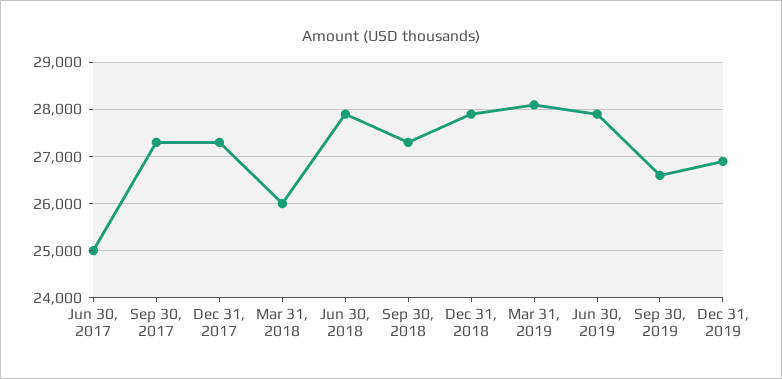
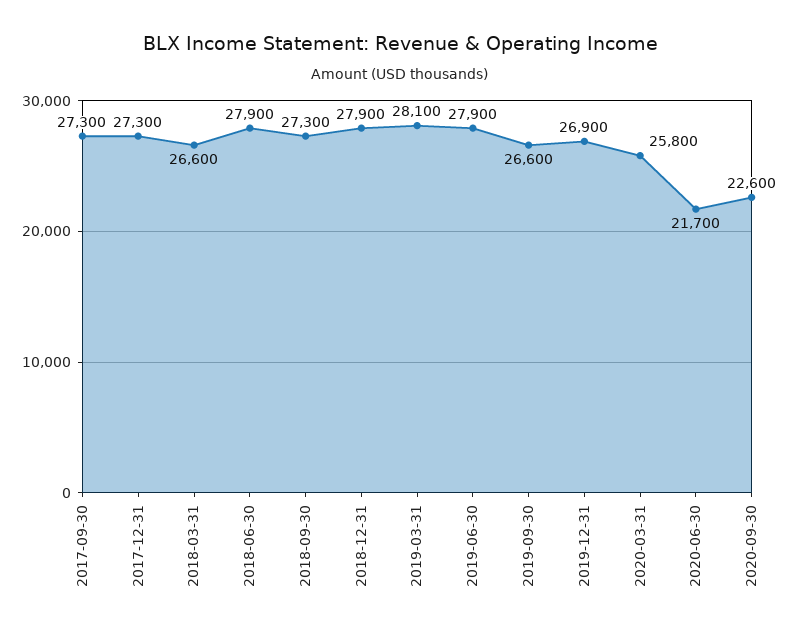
Jun 30, 2017: 25000 -> none
Mar 31, 2018: 26000 -> 26600
2020-03-31: none -> 25800
2020-06-30: none -> 21700
2020-09-30: none -> 22600

